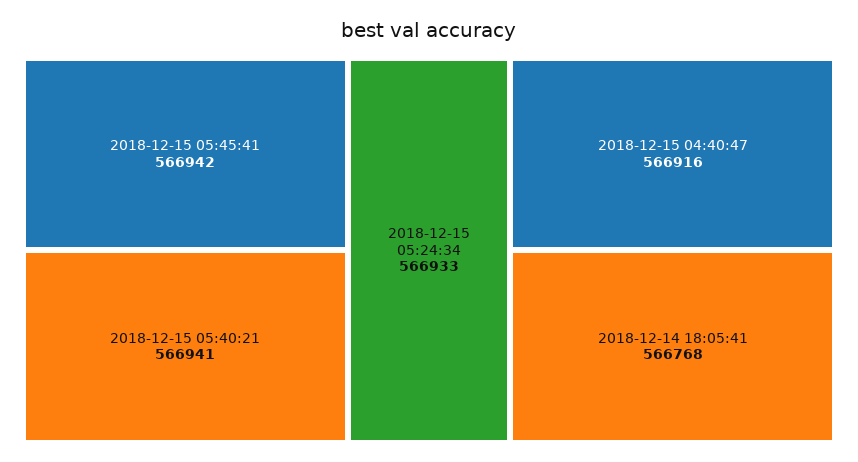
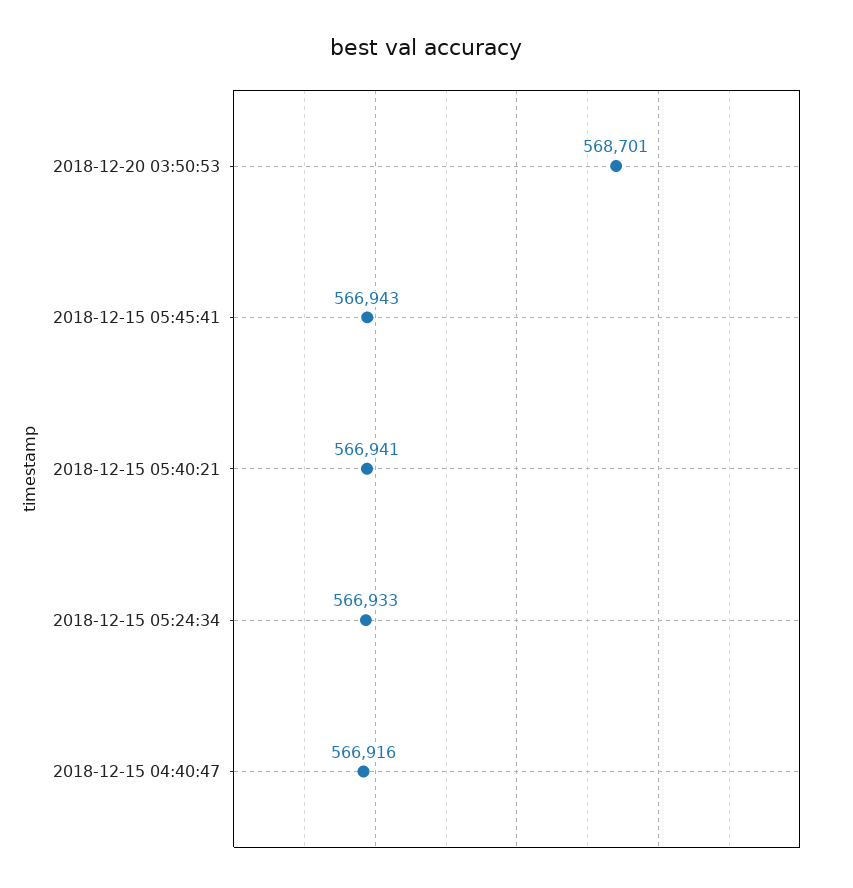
2018-12-15 05:45:41: 566942 -> 566943
2018-12-14 18:05:41: 566768 -> none
2018-12-20 03:50:53: none -> 568701

